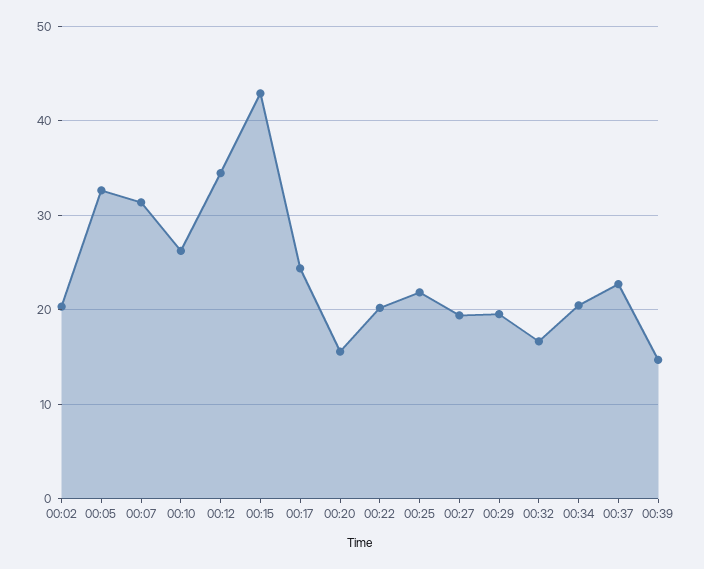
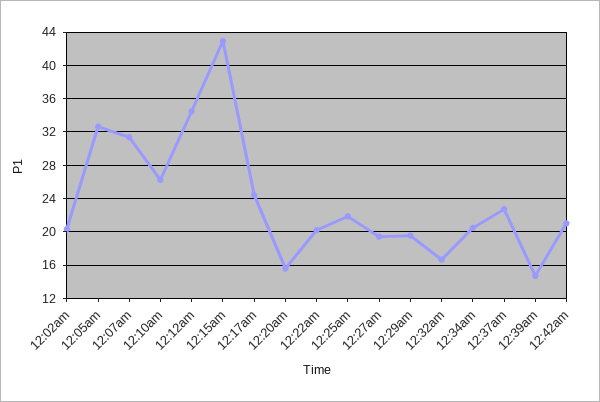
12:42am: none -> 21

